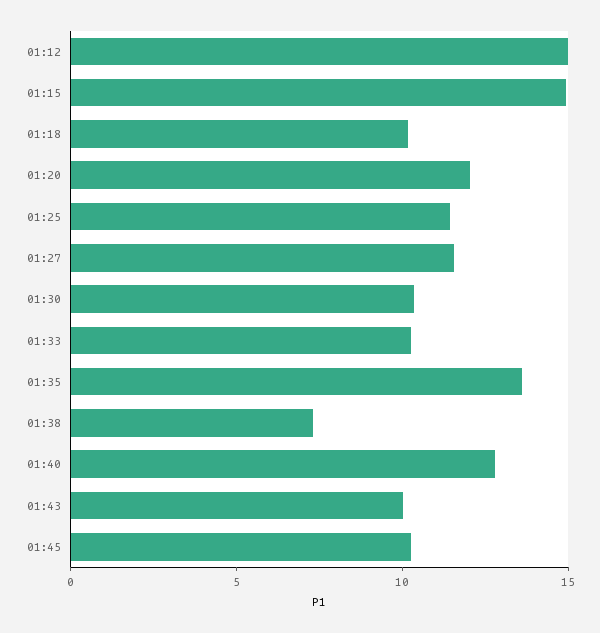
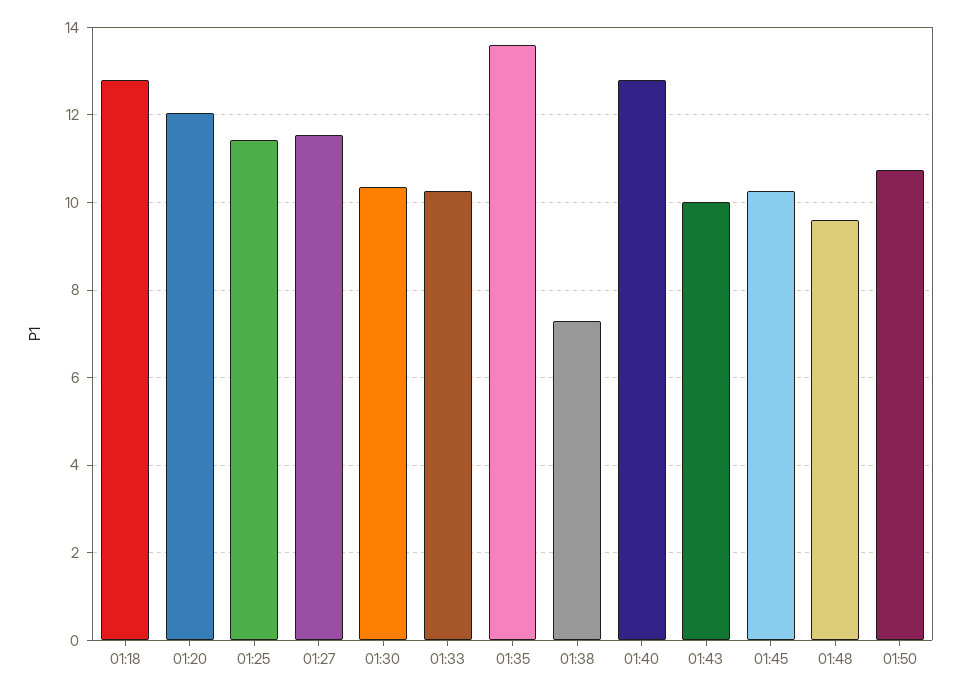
01:12: 15 -> none
01:15: 15 -> none
01:18: 10 -> 12.8
01:48: none -> 9.6
01:50: none -> 10.8

